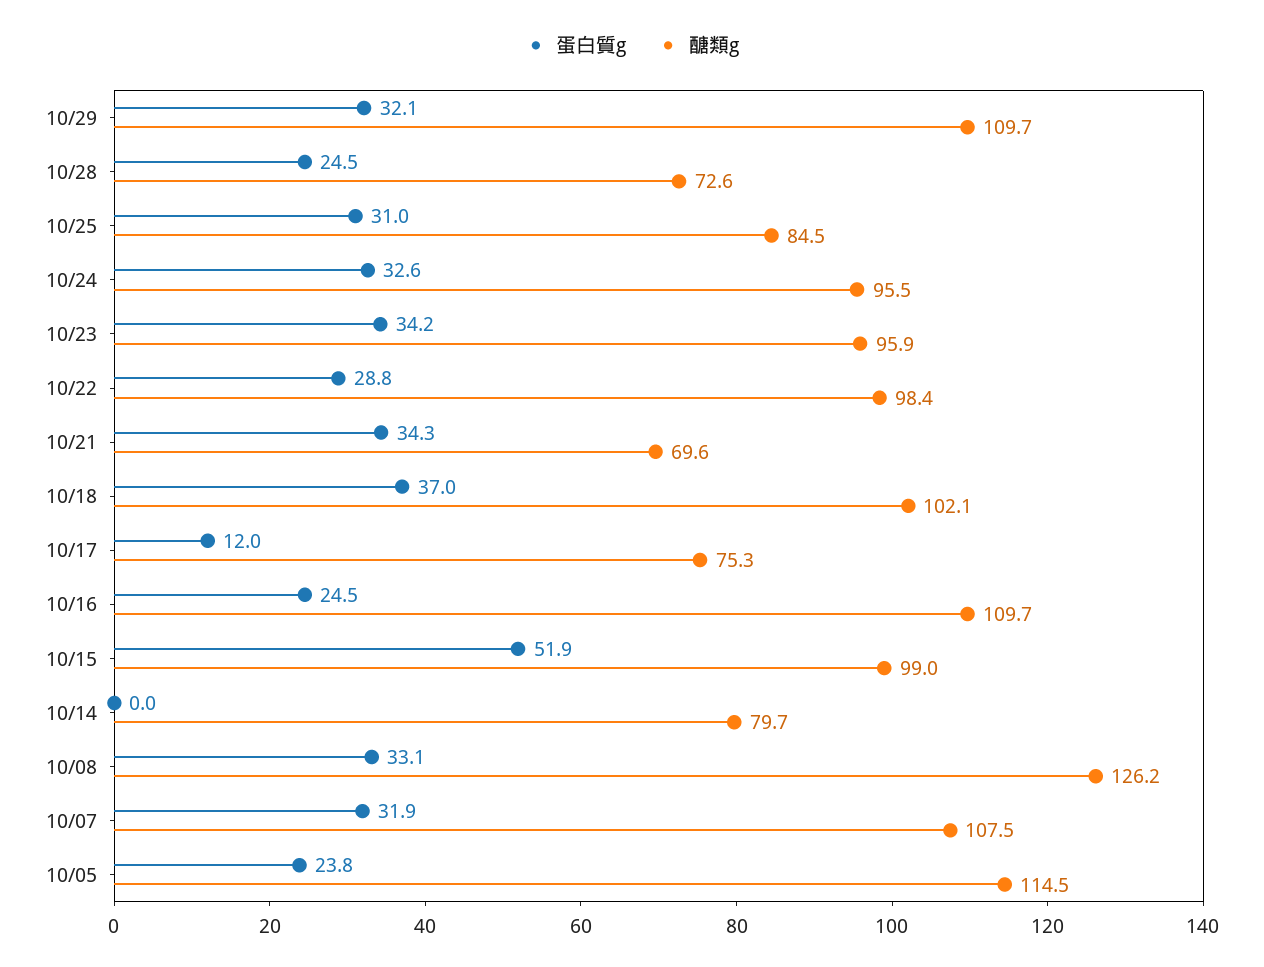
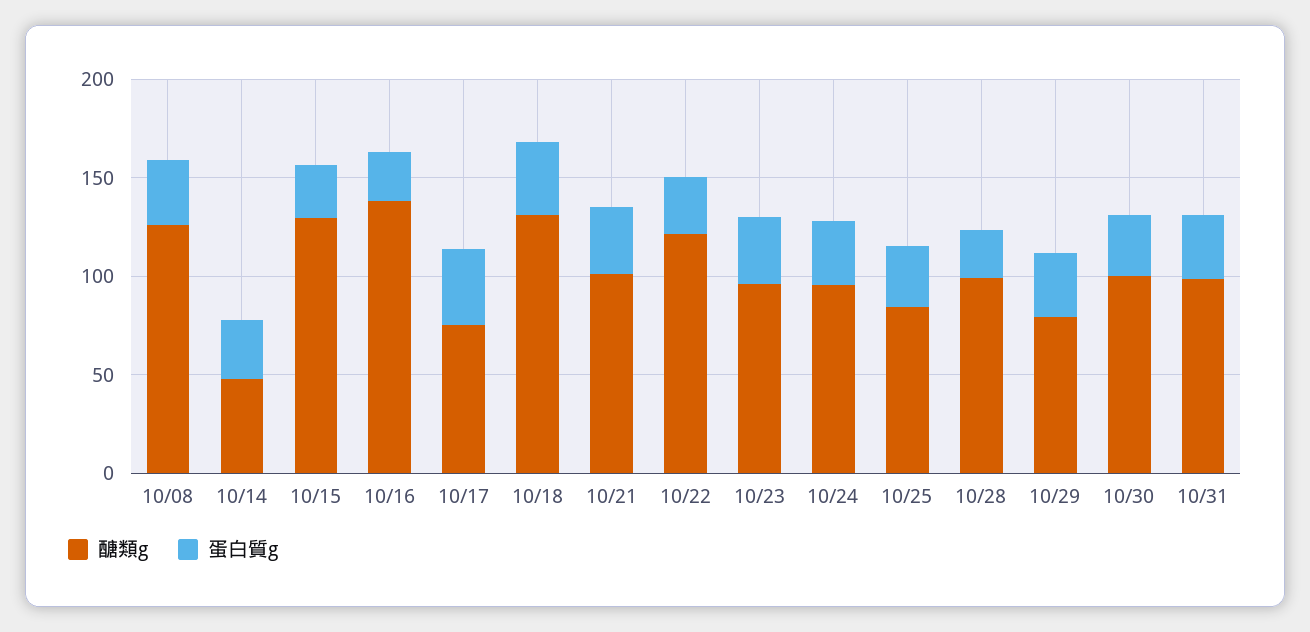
醣類g, 10/29: 109.7 -> 80
醣類g, 10/28: 72.6 -> 100
醣類g, 10/22: 98.4 -> 120
醣類g, 10/21: 69.6 -> 100
醣類g, 10/18: 102.1 -> 130
蛋白質g, 10/17: 12 -> 40
醣類g, 10/16: 109.7 -> 140
蛋白質g, 10/15: 51.9 -> 30
醣類g, 10/15: 99 -> 130
蛋白質g, 10/14: 0 -> 30
醣類g, 10/14: 79.7 -> 50
蛋白質g, 10/07: 31.9 -> none
醣類g, 10/07: 107.5 -> none
蛋白質g, 10/05: 23.8 -> none
醣類g, 10/05: 114.5 -> none
醣類g, 10/30: none -> 100
蛋白質g, 10/30: none -> 30
醣類g, 10/31: none -> 100
蛋白質g, 10/31: none -> 30

